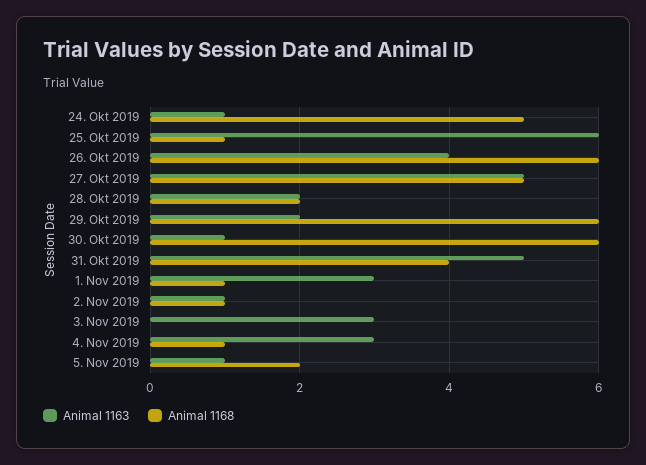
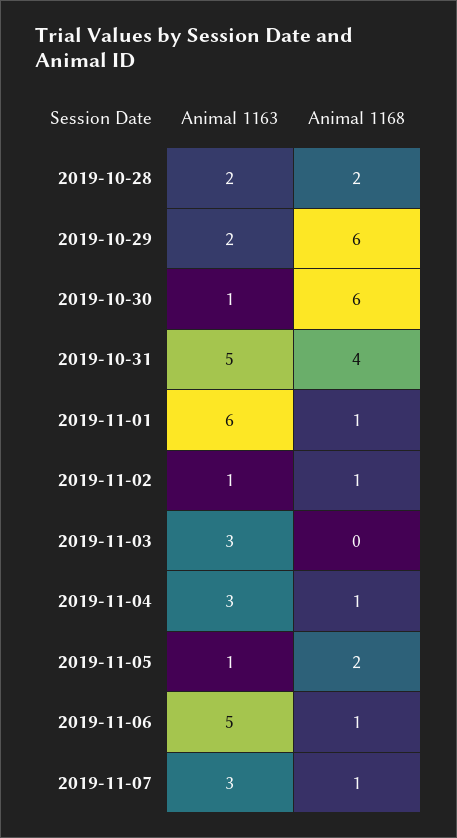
Animal 1163, 24. Okt 2019: 1 -> none
Animal 1168, 24. Okt 2019: 5 -> none
Animal 1163, 25. Okt 2019: 6 -> none
Animal 1168, 25. Okt 2019: 1 -> none
Animal 1163, 26. Okt 2019: 4 -> none
Animal 1168, 26. Okt 2019: 6 -> none
Animal 1163, 27. Okt 2019: 5 -> none
Animal 1168, 27. Okt 2019: 5 -> none
Animal 1163, 1. Nov 2019: 3 -> 6
Animal 1163, 2019-11-06: none -> 5
Animal 1168, 2019-11-06: none -> 1
Animal 1163, 2019-11-07: none -> 3
Animal 1168, 2019-11-07: none -> 1

